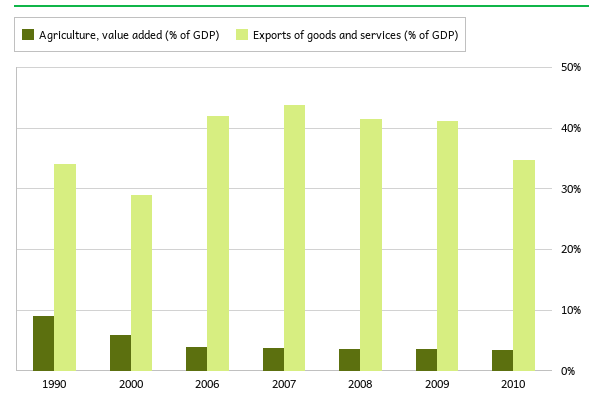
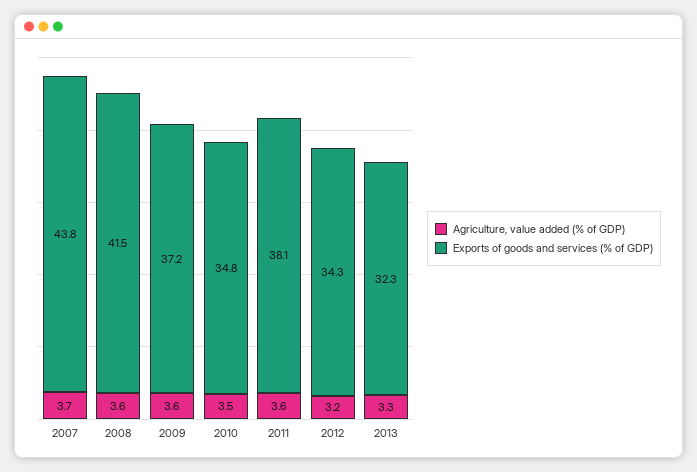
Agriculture, value added (% of GDP), 1990: 9 -> none
Exports of goods and services (% of GDP), 1990: 34 -> none
Agriculture, value added (% of GDP), 2000: 6 -> none
Exports of goods and services (% of GDP), 2000: 29 -> none
Agriculture, value added (% of GDP), 2006: 4 -> none
Exports of goods and services (% of GDP), 2006: 42 -> none
Exports of goods and services (% of GDP), 2009: 41 -> 37.2
Agriculture, value added (% of GDP), 2011: none -> 3.6
Exports of goods and services (% of GDP), 2011: none -> 38.1
Agriculture, value added (% of GDP), 2012: none -> 3.2
Exports of goods and services (% of GDP), 2012: none -> 34.3
Agriculture, value added (% of GDP), 2013: none -> 3.3
Exports of goods and services (% of GDP), 2013: none -> 32.3

